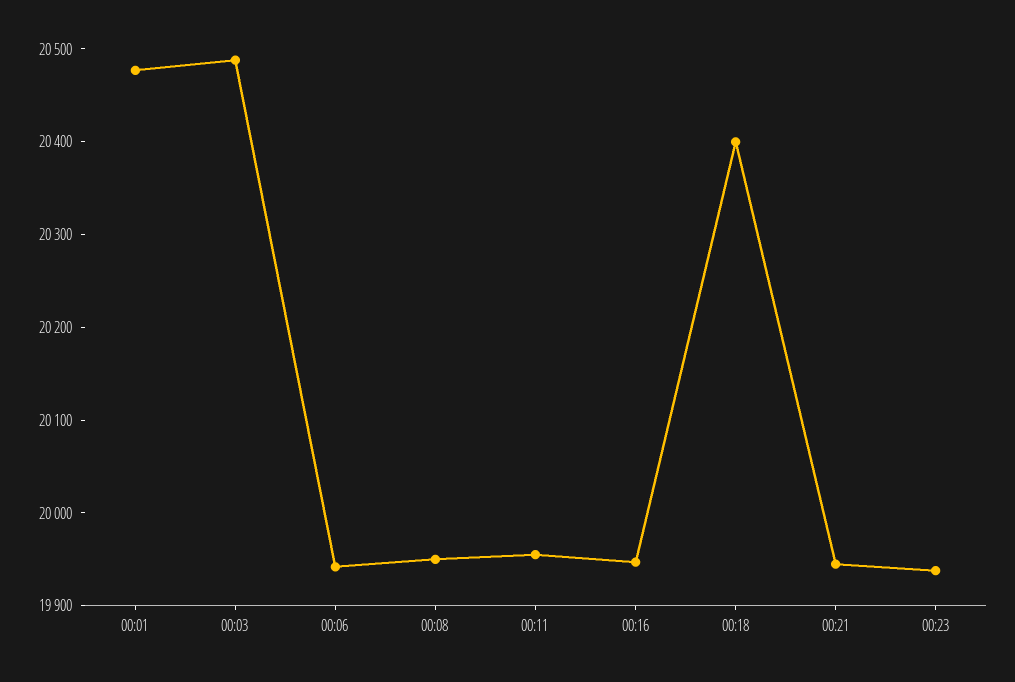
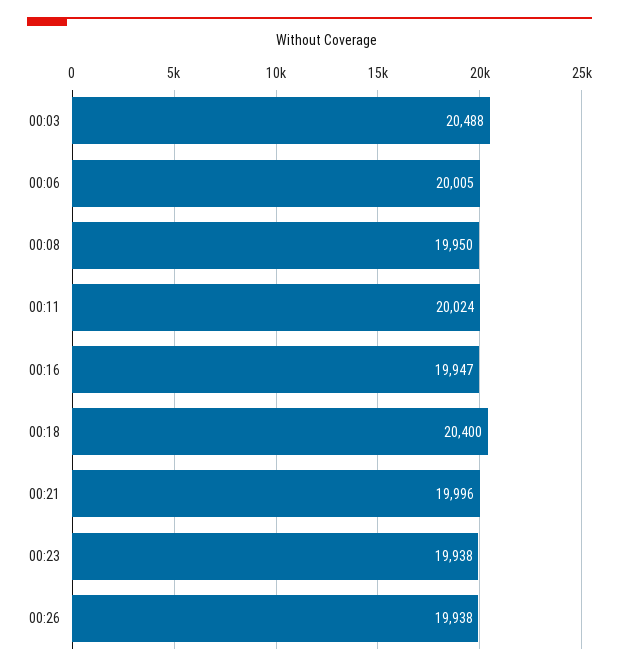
00:01: 20480 -> none
00:06: 19940 -> 20005
00:11: 19960 -> 20024
00:21: 19940 -> 19996
00:26: none -> 19938

